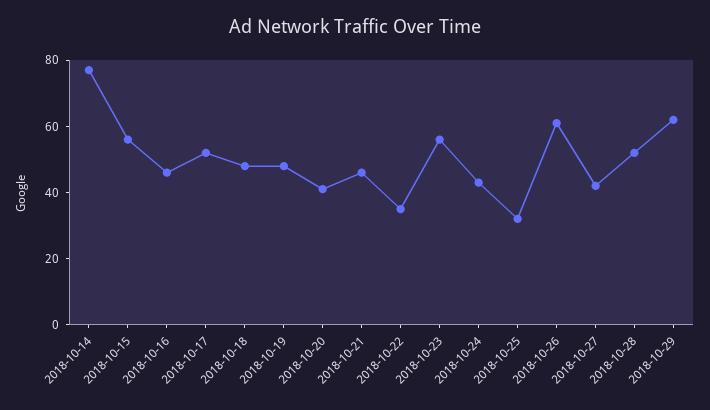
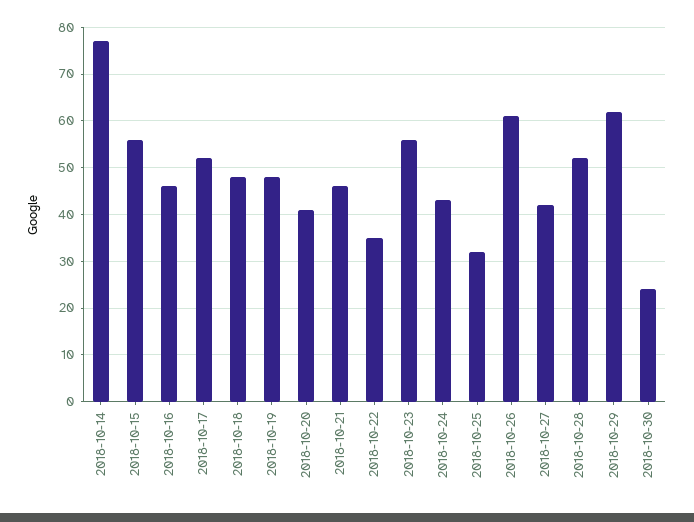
2018-10-30: none -> 25

